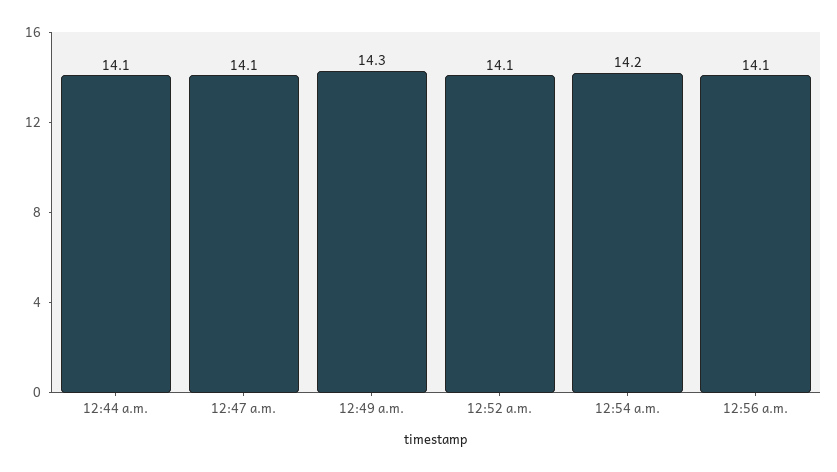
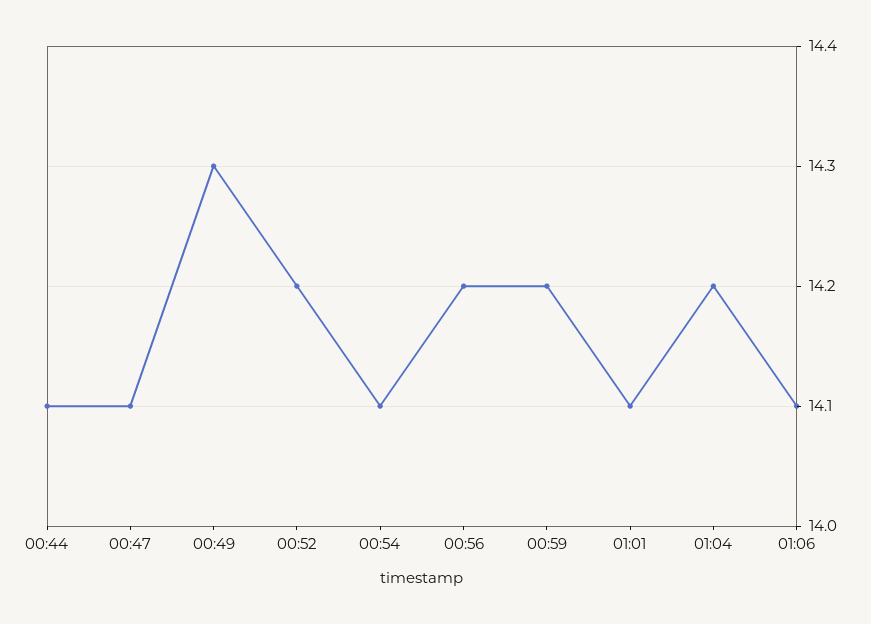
12:52 a.m.: 14.1 -> 14.2
12:54 a.m.: 14.2 -> 14.1
12:56 a.m.: 14.1 -> 14.2
00:59: none -> 14.2
01:01: none -> 14.1
01:04: none -> 14.2
01:06: none -> 14.1

